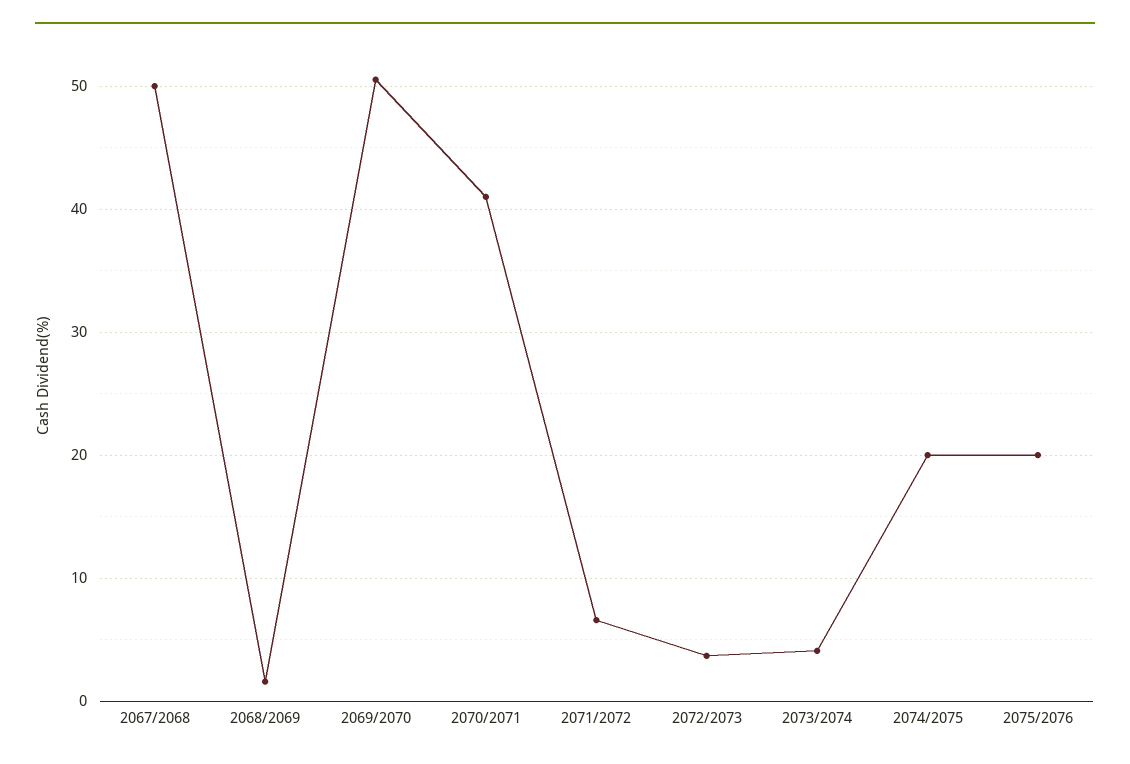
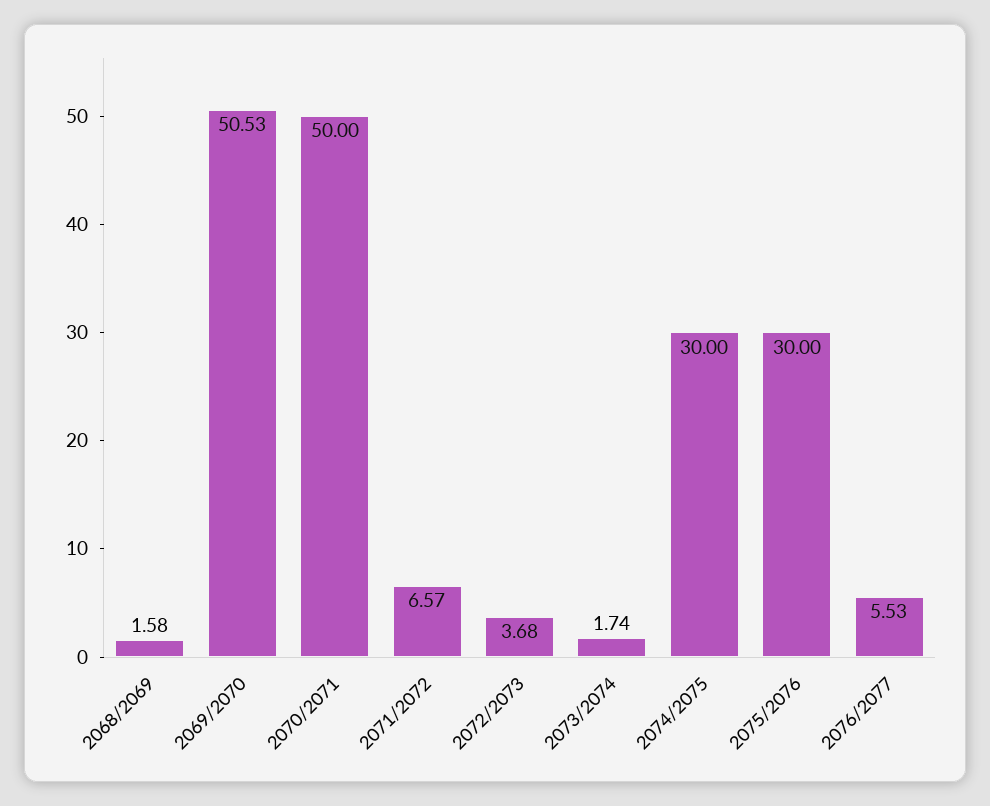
2067/2068: 50 -> none
2070/2071: 41 -> 50
2073/2074: 4 -> 1.74
2074/2075: 20 -> 30
2075/2076: 20 -> 30
2076/2077: none -> 5.53

